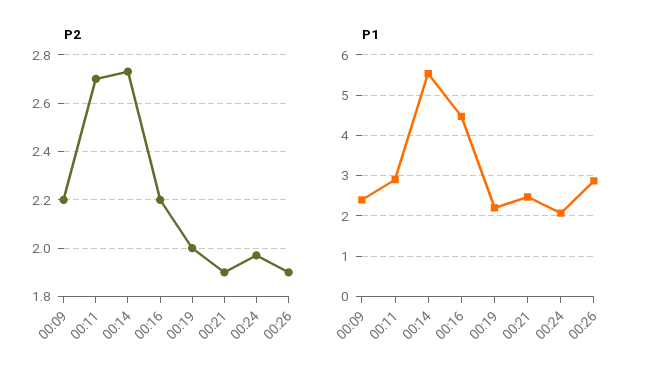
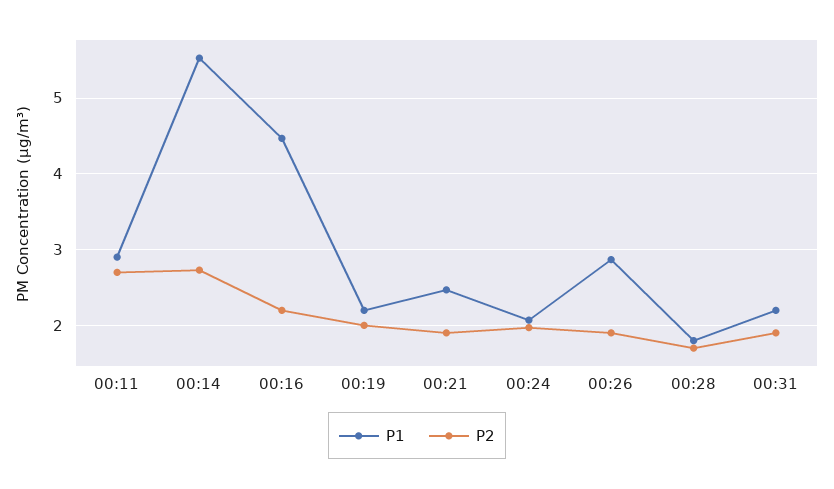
P2, 00:09: 2.2 -> none
P1, 00:09: 2.4 -> none
P1, 00:28: none -> 1.8
P2, 00:28: none -> 1.7
P1, 00:31: none -> 2.2
P2, 00:31: none -> 1.9

